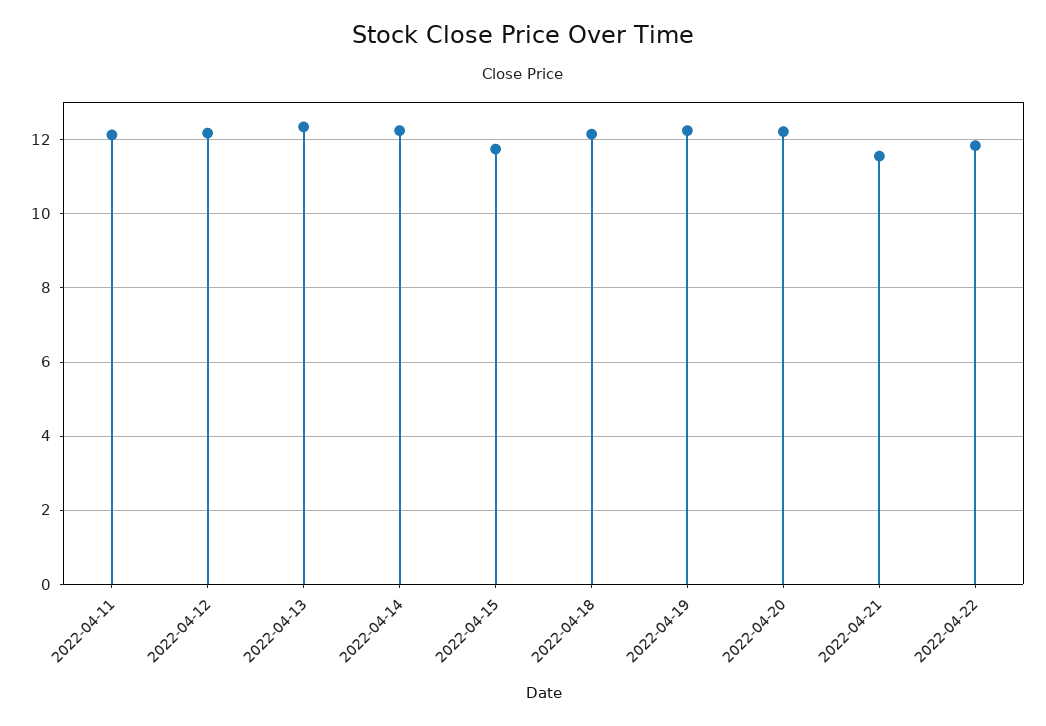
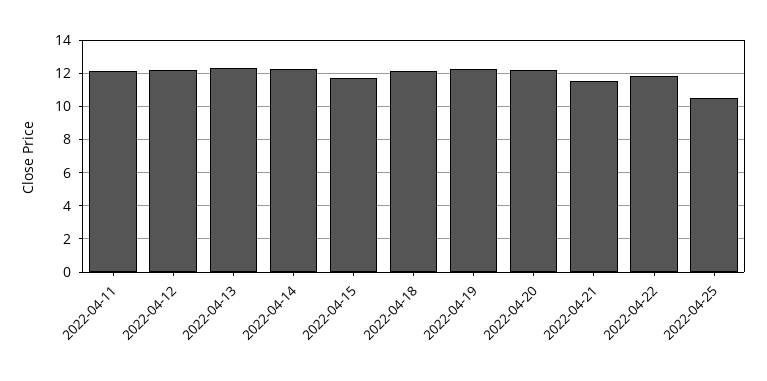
2022-04-25: none -> 10.5

